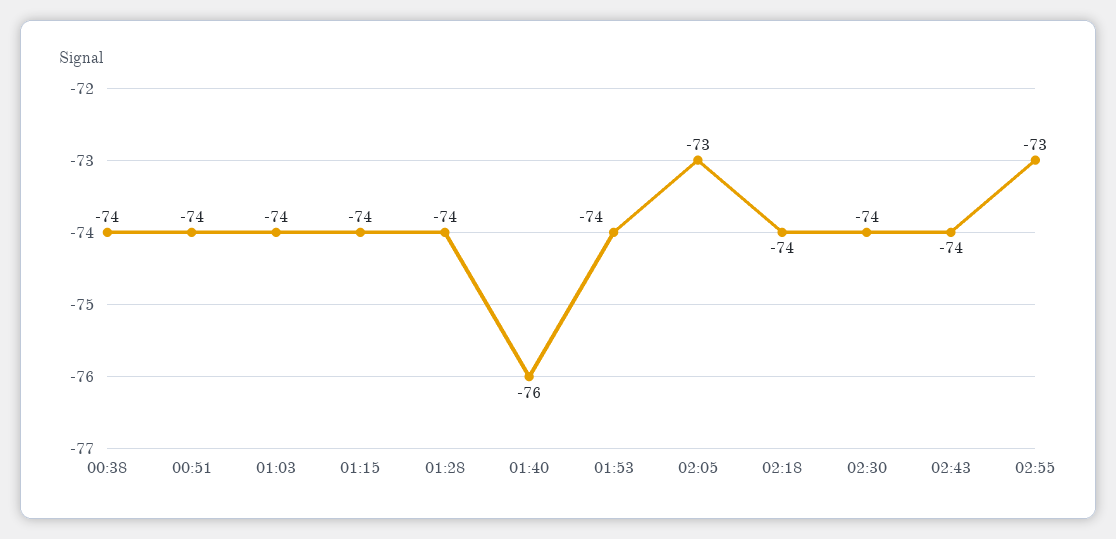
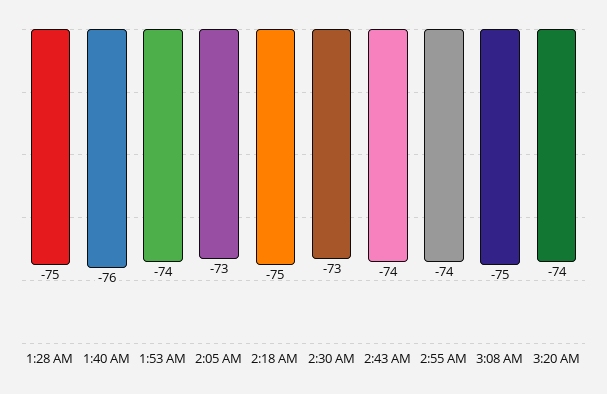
00:38: -74 -> none
00:51: -74 -> none
01:03: -74 -> none
01:15: -74 -> none
01:28: -74 -> -75
02:18: -74 -> -75
02:30: -74 -> -73
02:55: -73 -> -74
3:08 AM: none -> -75
3:20 AM: none -> -74

